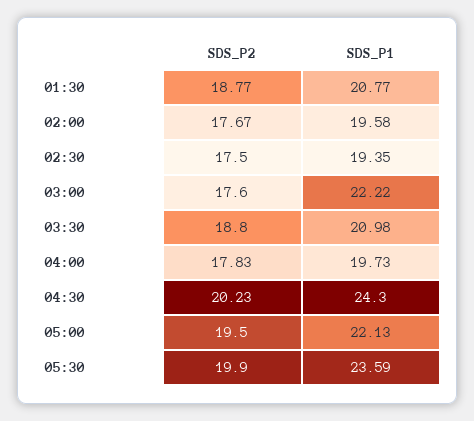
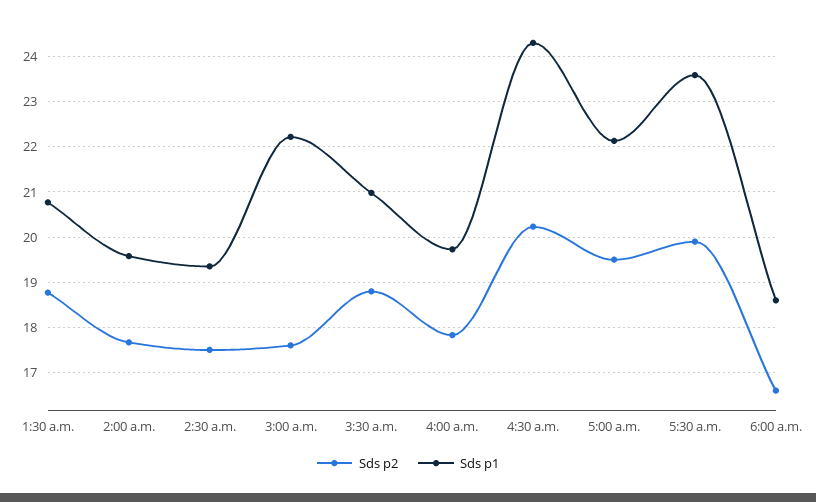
SDS_P2, 6:00 a.m.: none -> 16.6
SDS_P1, 6:00 a.m.: none -> 18.6

